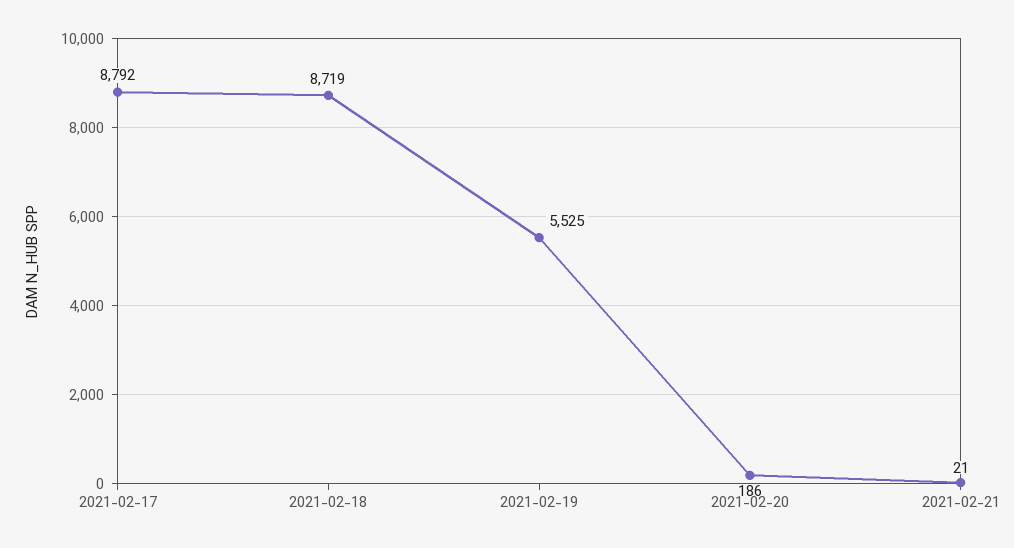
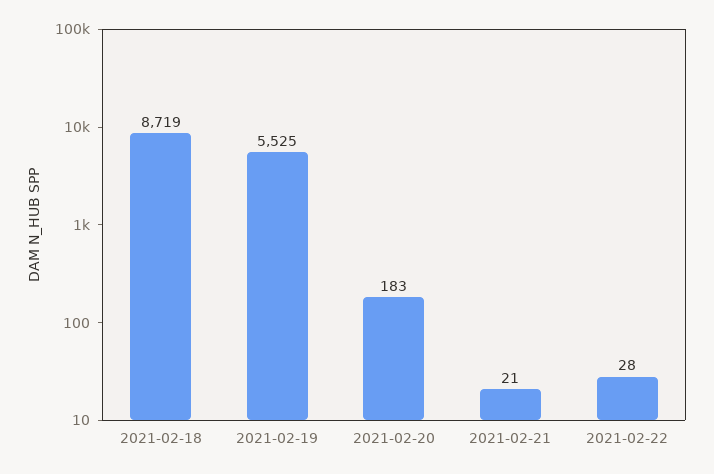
2021-02-17: 8792 -> none
2021-02-20: 186 -> 183
2021-02-22: none -> 28

